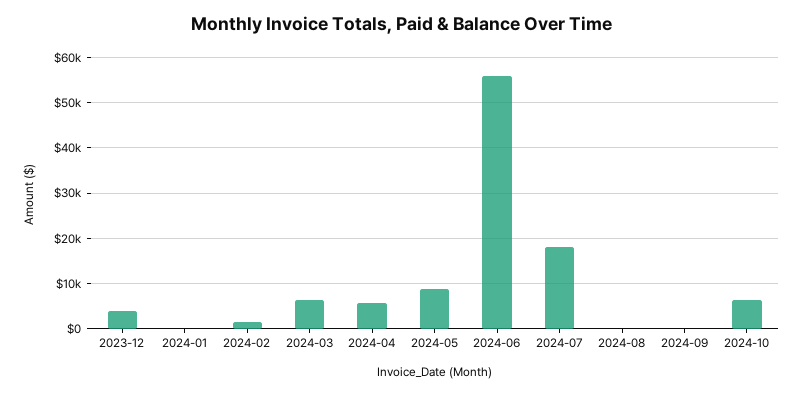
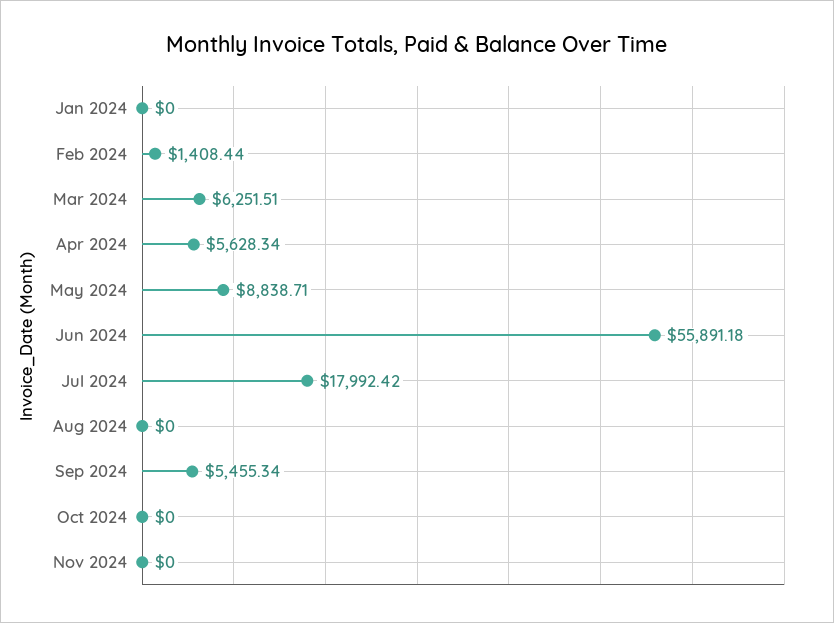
2023-12: 4000 -> none
2024-09: 0 -> 5455.34
2024-10: 6000 -> 0
Nov 2024: none -> 0

